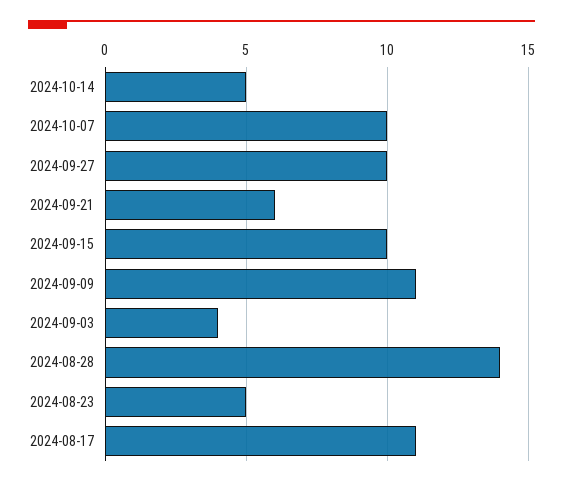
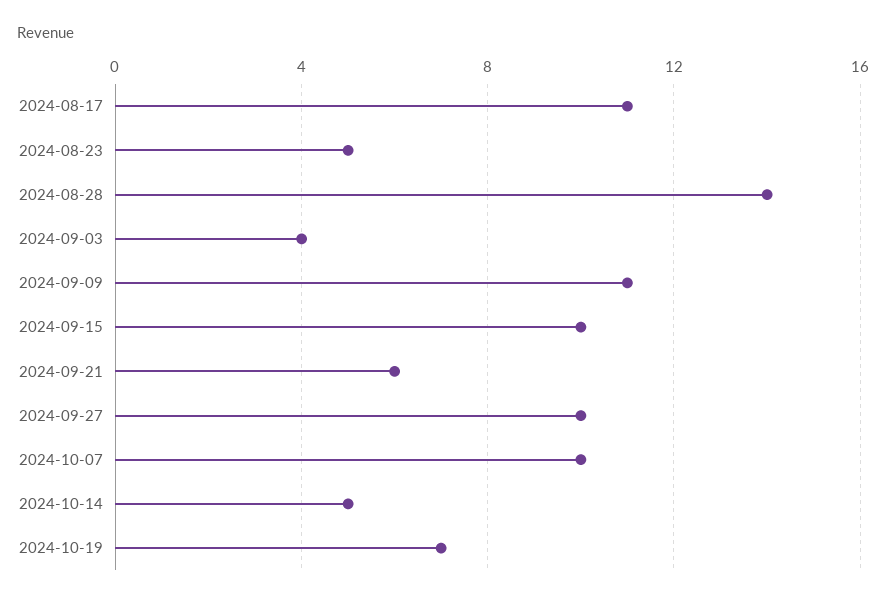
2024-10-19: none -> 7

